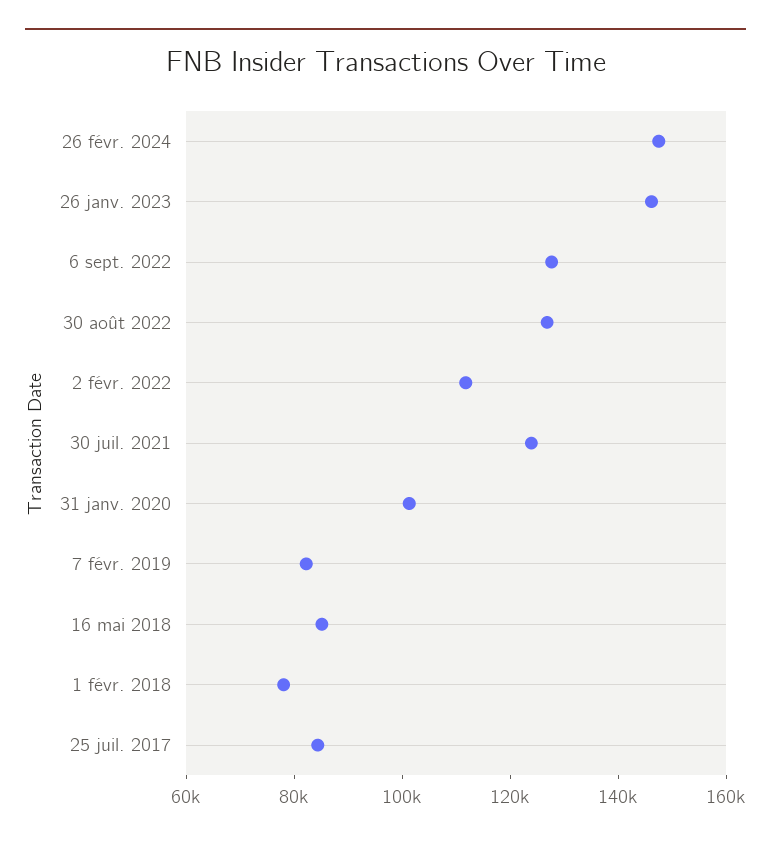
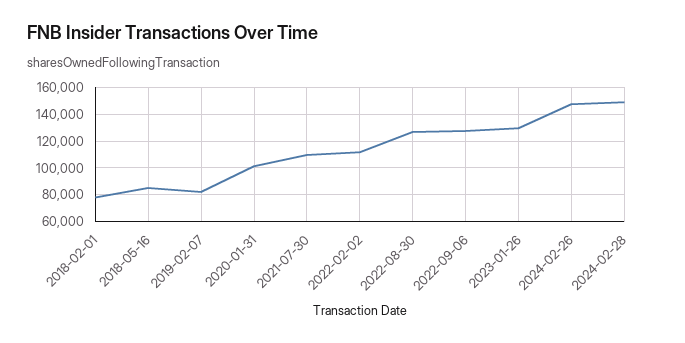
26 janv. 2023: 145000 -> 130000
30 juil. 2021: 125000 -> 110000
25 juil. 2017: 85000 -> none
2024-02-28: none -> 150000

